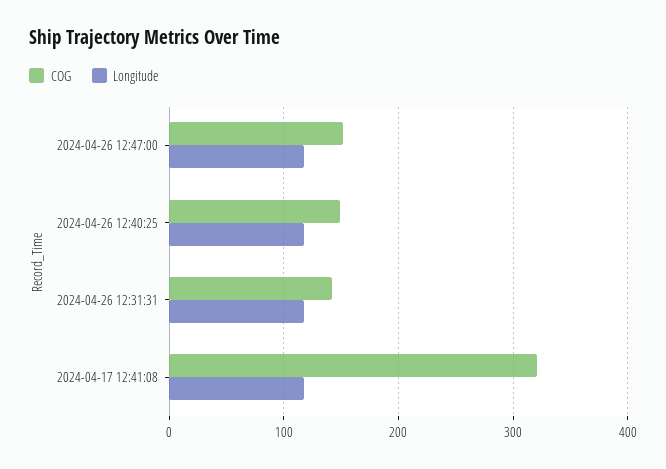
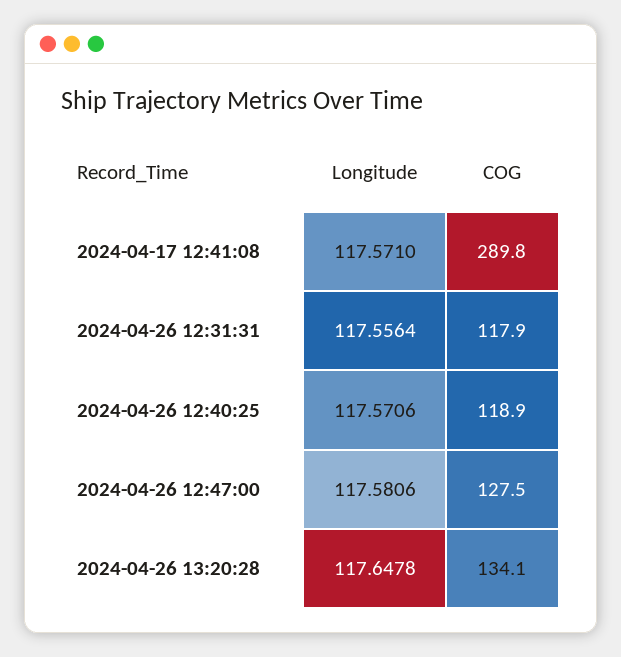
COG, 2024-04-26 12:47:00: 150 -> 127.5
COG, 2024-04-26 12:40:25: 150 -> 118.9
COG, 2024-04-26 12:31:31: 140 -> 117.9
COG, 2024-04-17 12:41:08: 320 -> 289.8
Longitude, 2024-04-26 13:20:28: none -> 117.6478
COG, 2024-04-26 13:20:28: none -> 134.1

